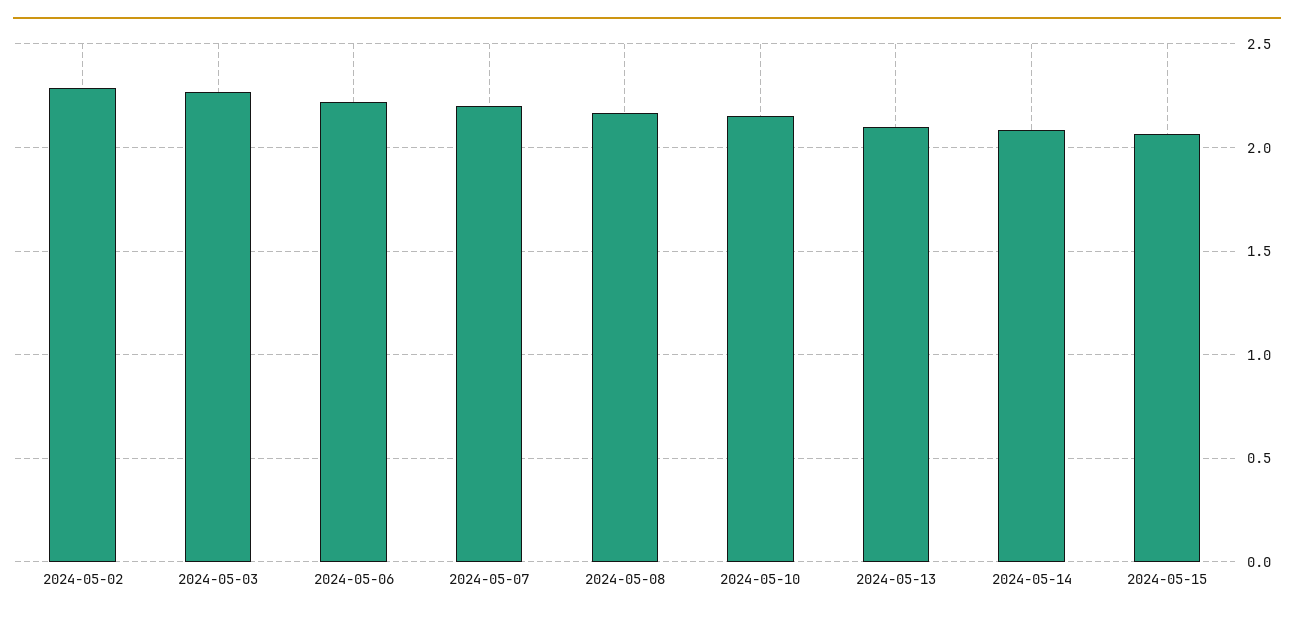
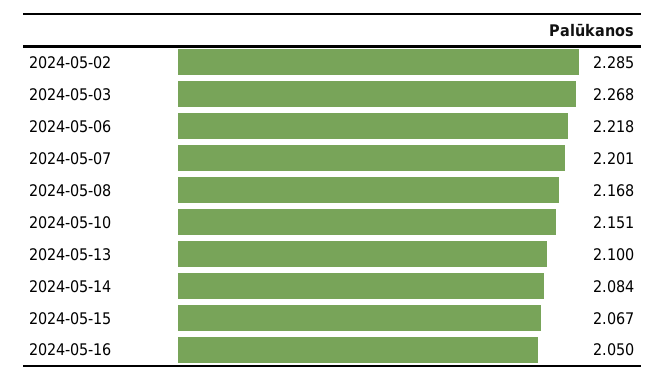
2024-05-16: none -> 2.05

